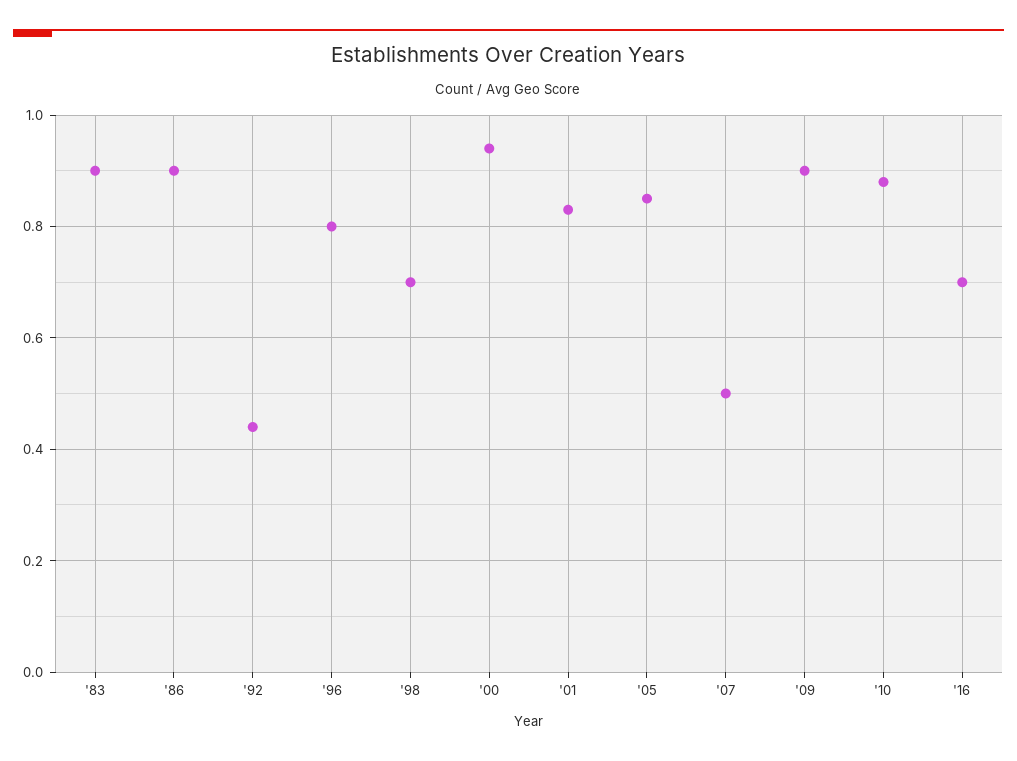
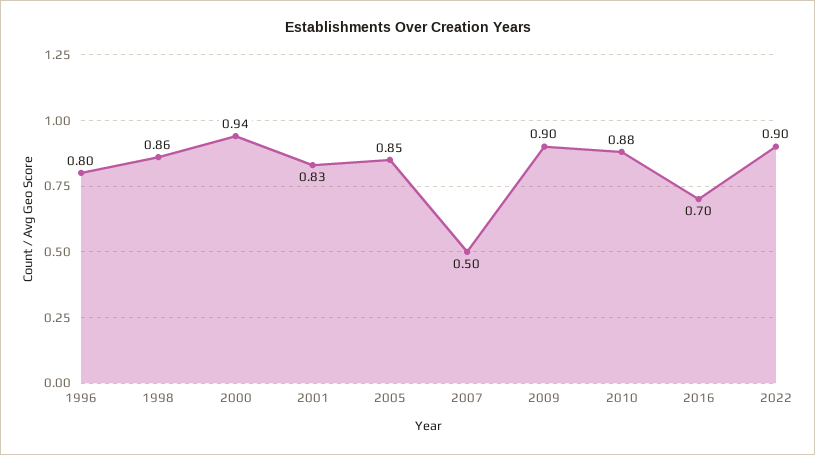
'83: 0.9 -> none
'86: 0.9 -> none
'92: 0.45 -> none
'98: 0.7 -> 0.86
2022: none -> 0.9

